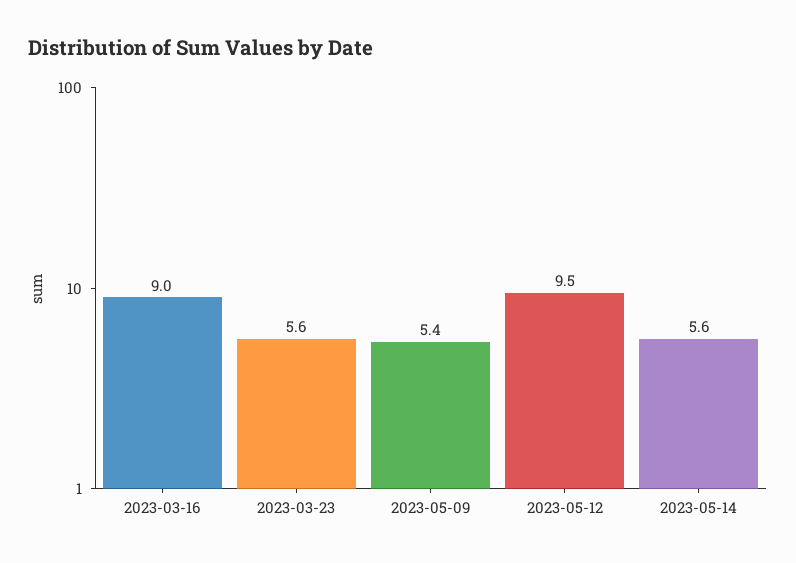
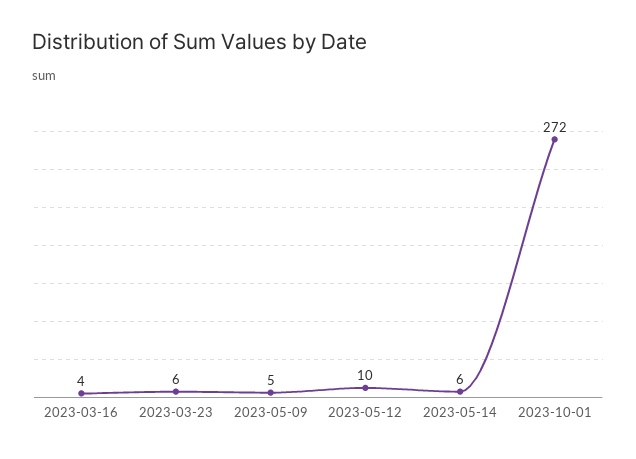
2023-03-16: 9 -> 4
2023-10-01: none -> 272

